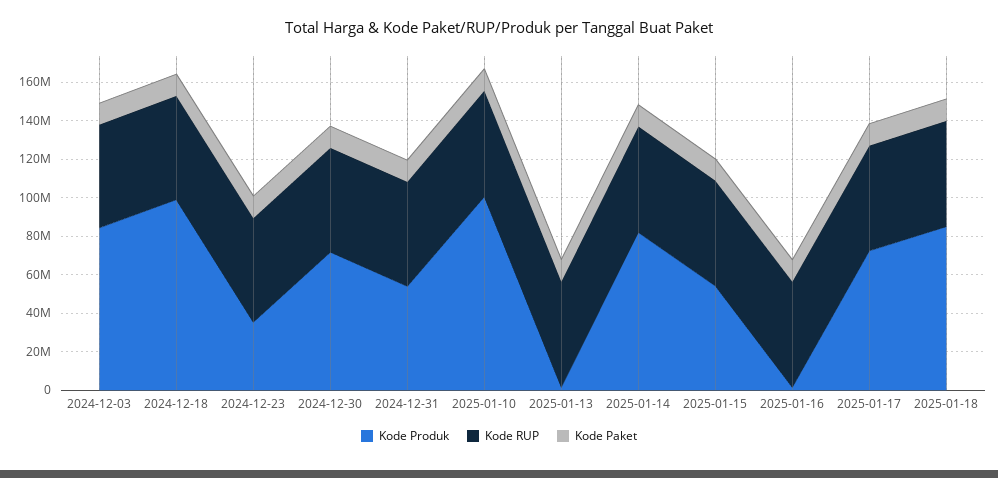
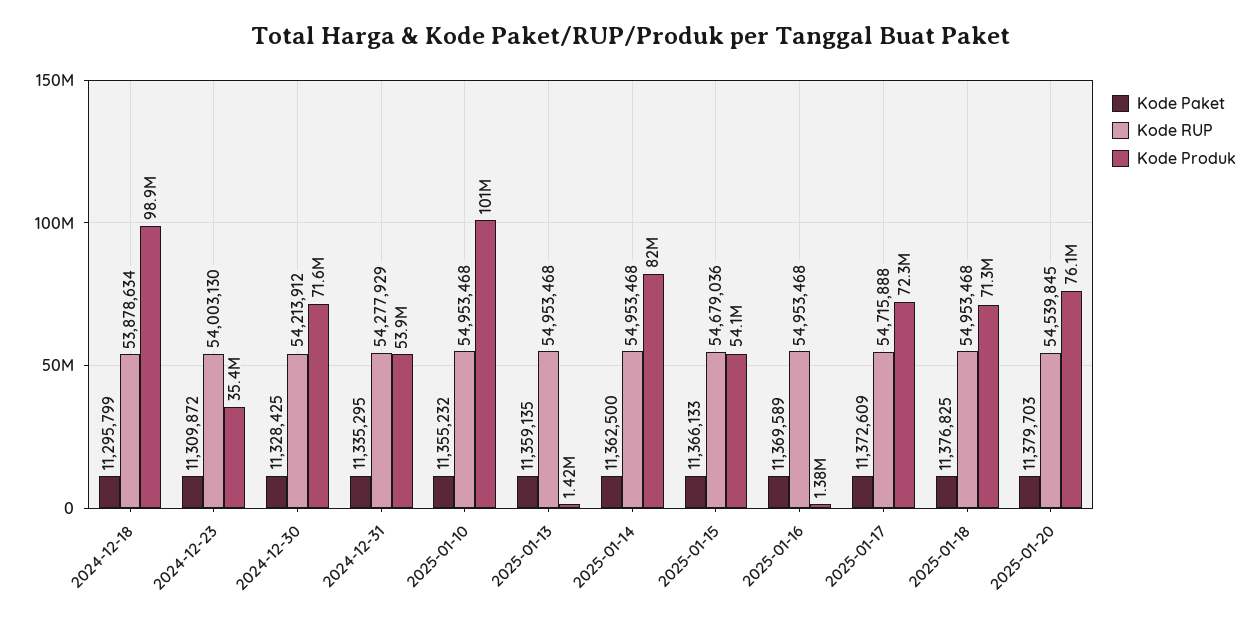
Kode Produk, 2024-12-03: 85000000 -> none
Kode RUP, 2024-12-03: 55000000 -> none
Kode Paket, 2024-12-03: 10000000 -> none
Kode Produk, 2025-01-18: 85000000 -> 71300000
Kode Paket, 2025-01-20: none -> 11379703
Kode RUP, 2025-01-20: none -> 54539845
Kode Produk, 2025-01-20: none -> 76100000

